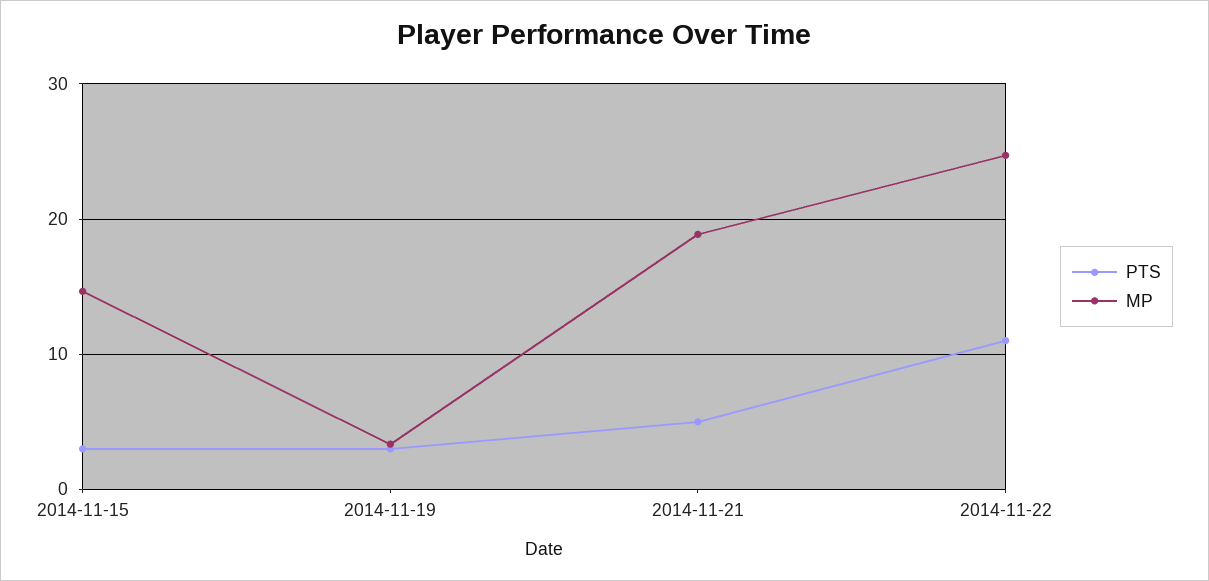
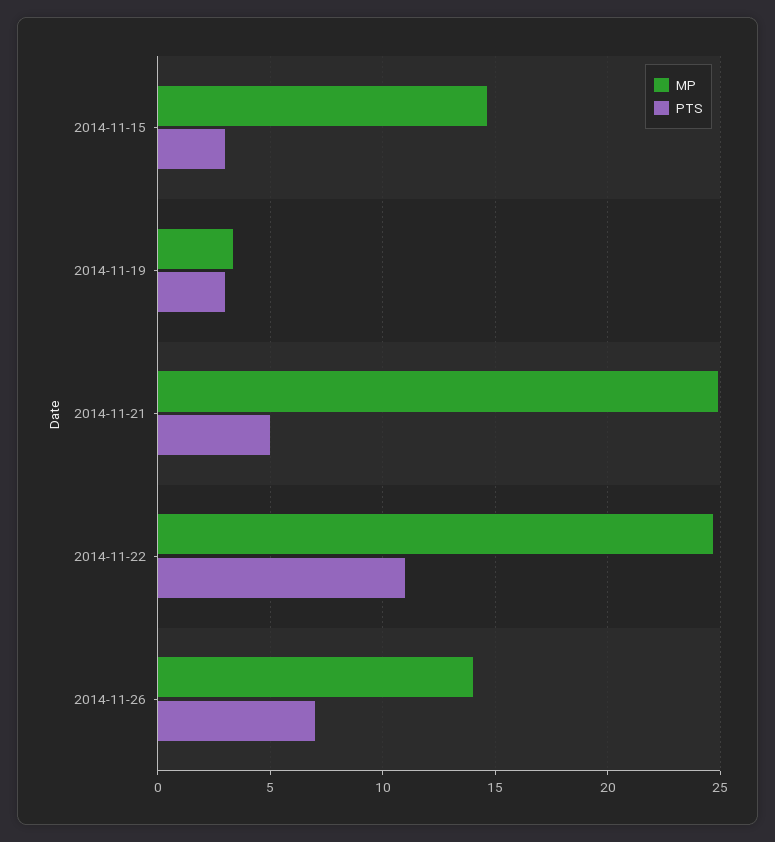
MP, 2014-11-21: 19 -> 25
MP, 2014-11-26: none -> 14
PTS, 2014-11-26: none -> 7

